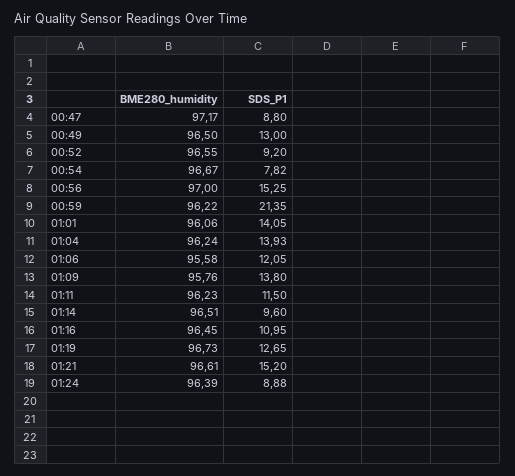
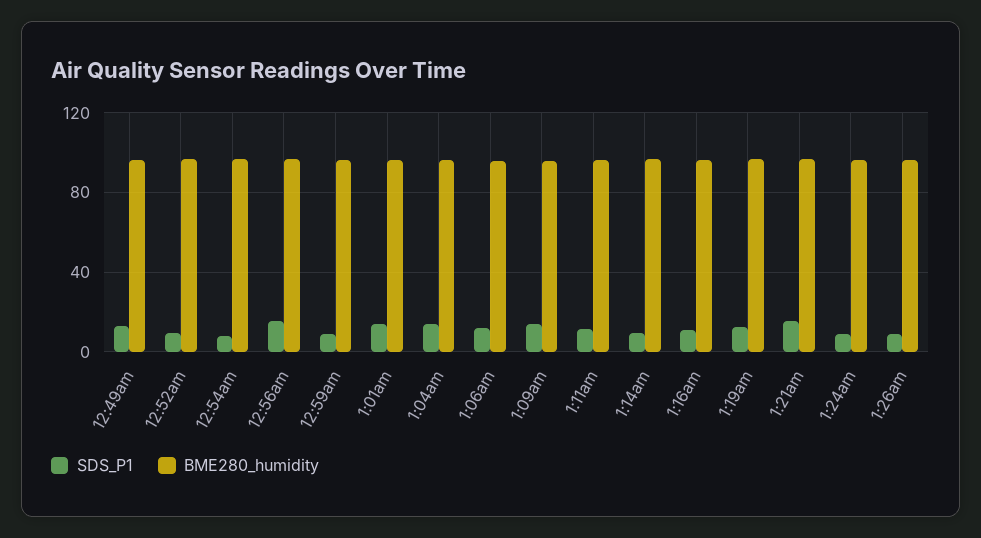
BME280_humidity, 00:47: 97.17 -> none
SDS_P1, 00:47: 8.8 -> none
SDS_P1, 00:59: 21.35 -> 10
SDS_P1, 1:26am: none -> 10
BME280_humidity, 1:26am: none -> 95

